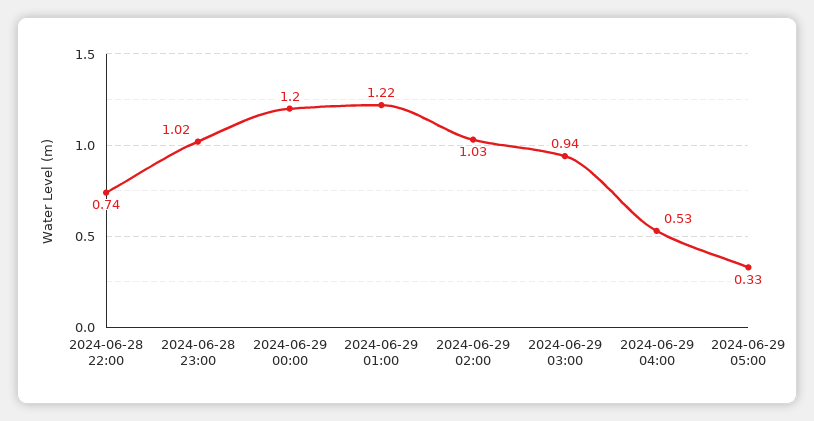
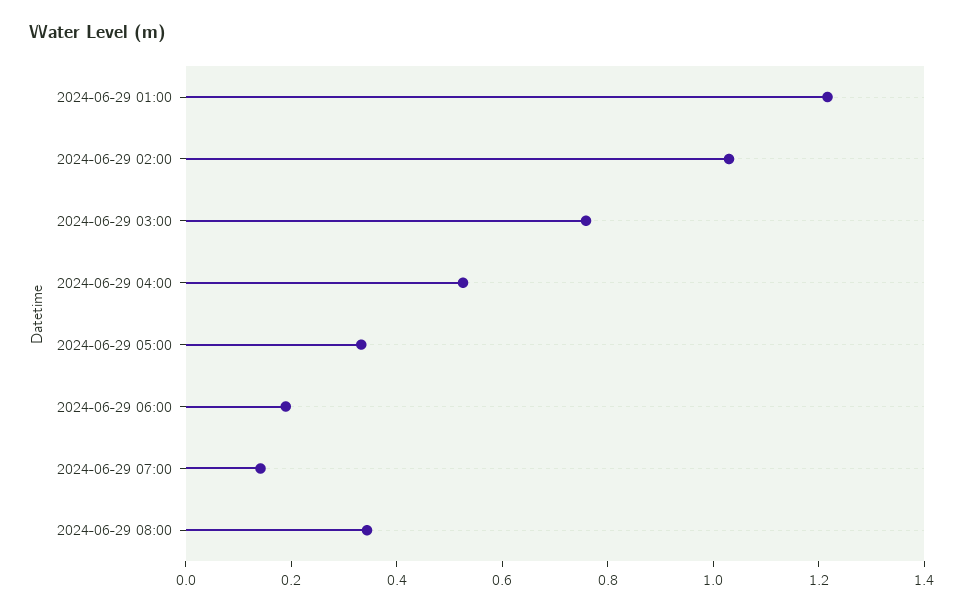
2024-06-28 22:00: 0.74 -> none
2024-06-28 23:00: 1.02 -> none
2024-06-29 00:00: 1.2 -> none
2024-06-29 03:00: 0.94 -> 0.75
2024-06-29 06:00: none -> 0.2
2024-06-29 07:00: none -> 0.15
2024-06-29 08:00: none -> 0.35

